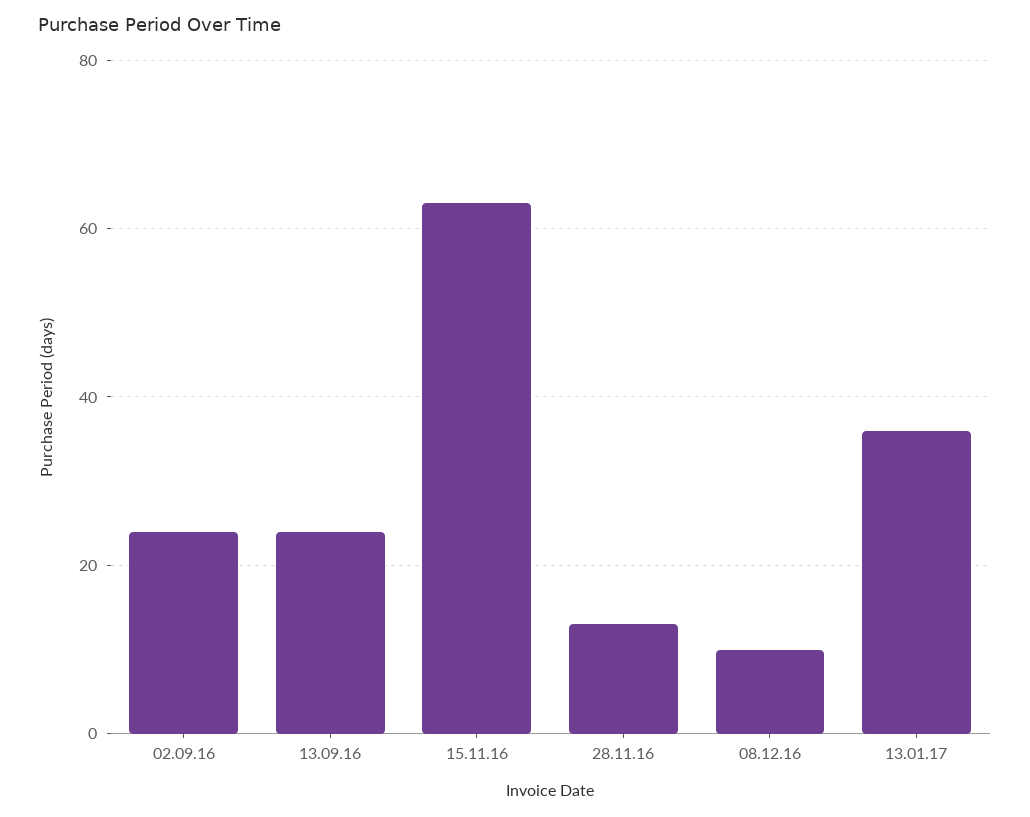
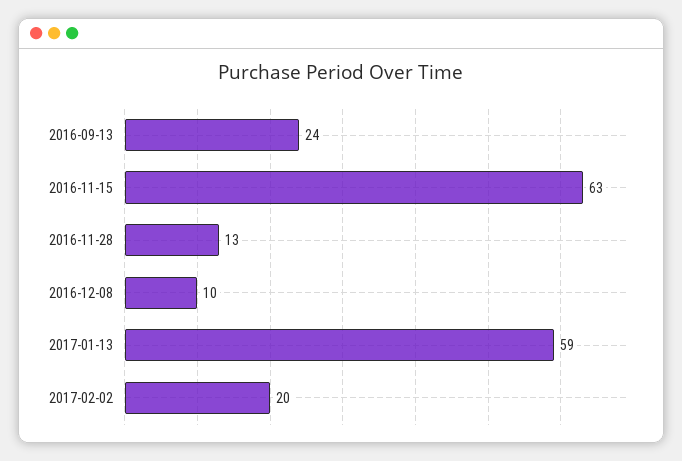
02.09.16: 25 -> none
13.01.17: 35 -> 59
2017-02-02: none -> 20

